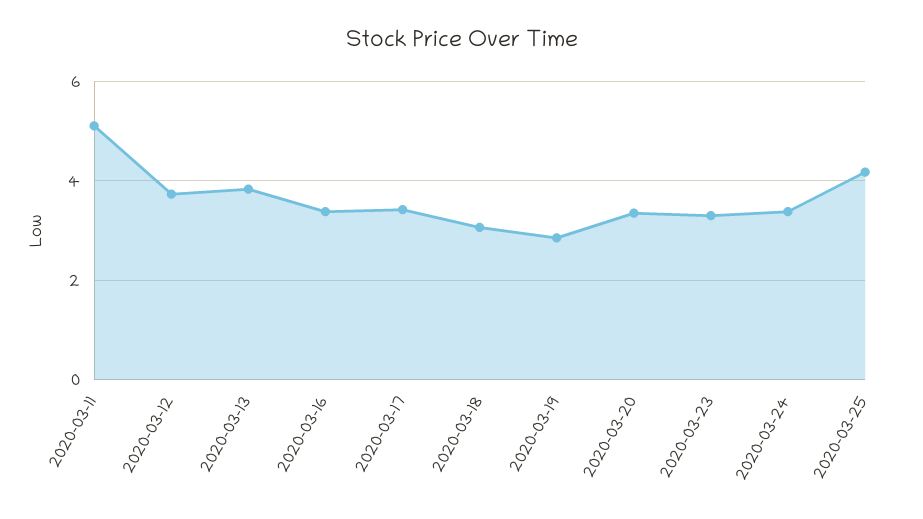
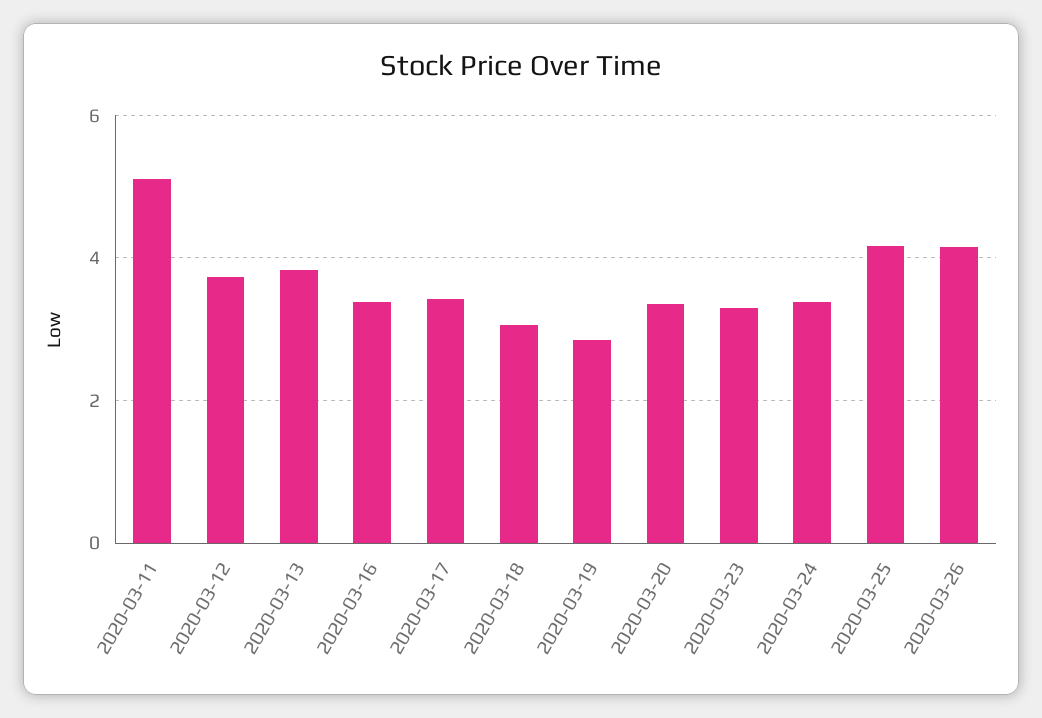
2020-03-26: none -> 4.2

